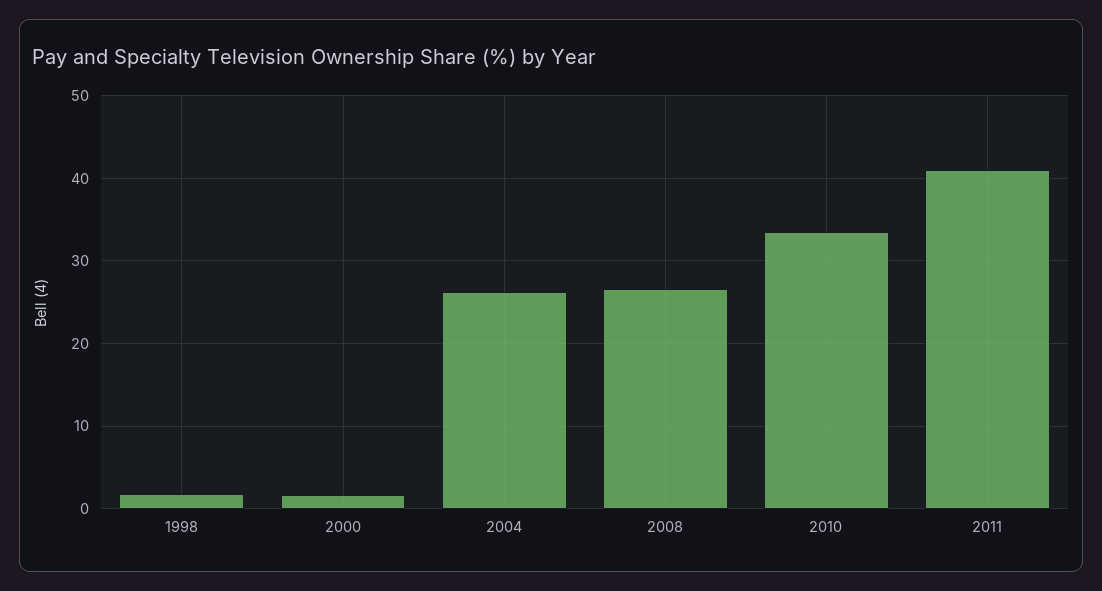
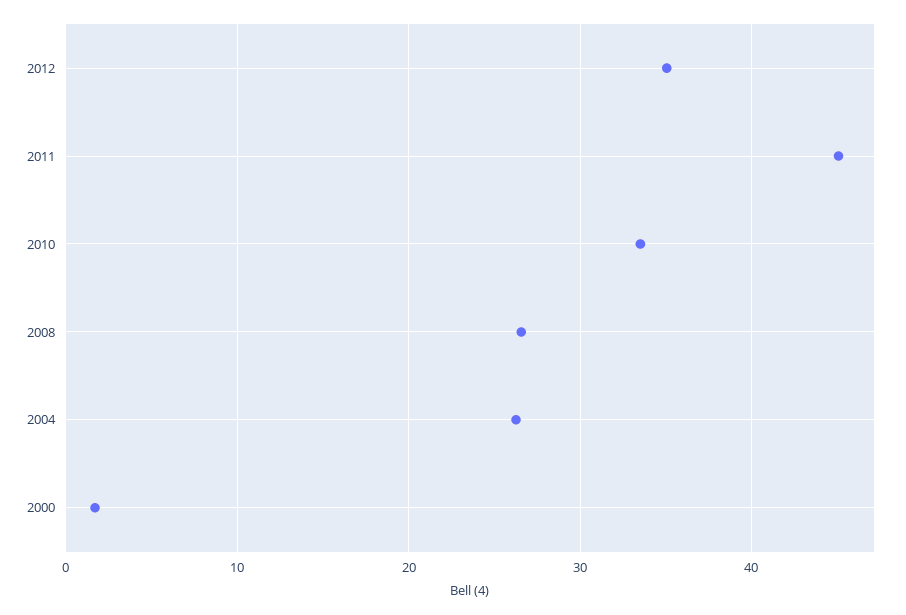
1998: 2 -> none
2011: 41 -> 45
2012: none -> 35

